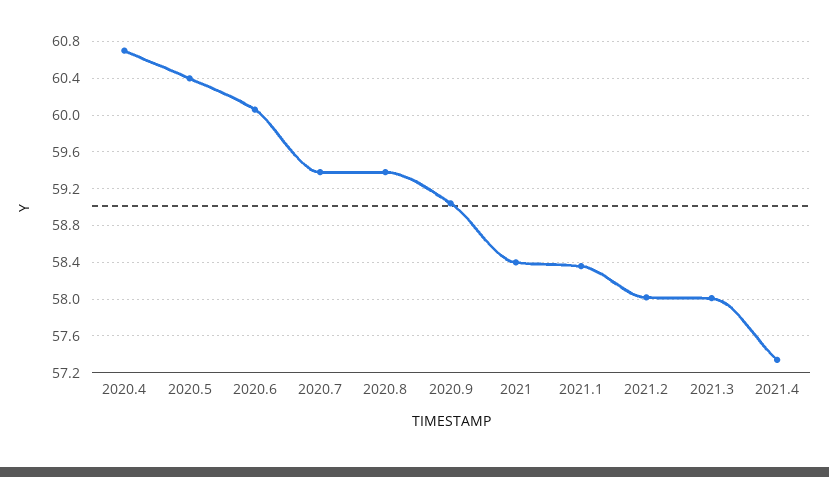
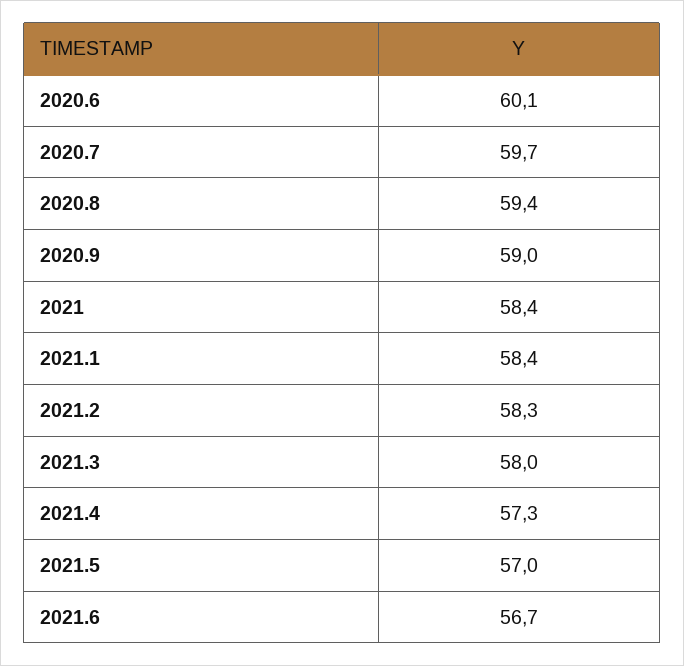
2020.4: 60.7 -> none
2020.5: 60.4 -> none
2020.7: 59.4 -> 59.7
2021.2: 58 -> 58.3
2021.5: none -> 57
2021.6: none -> 56.7

